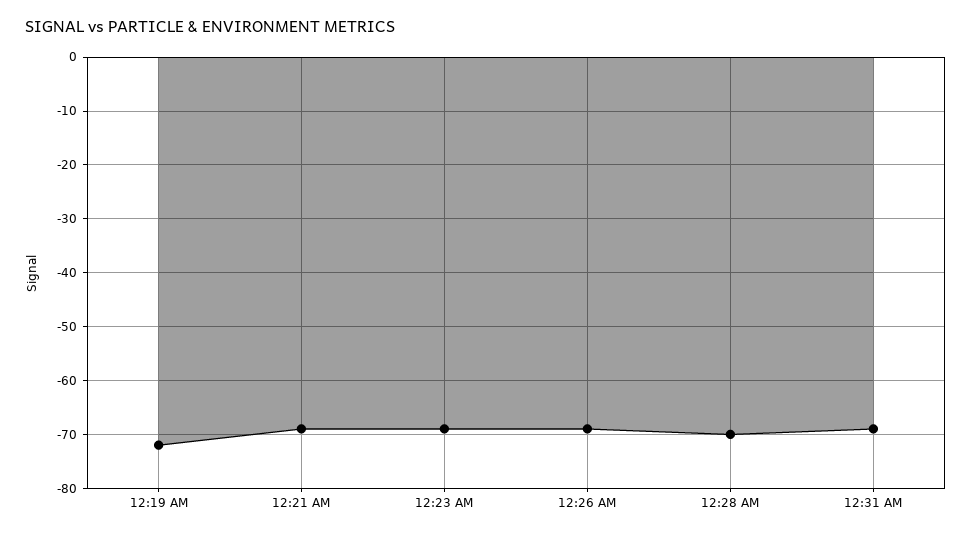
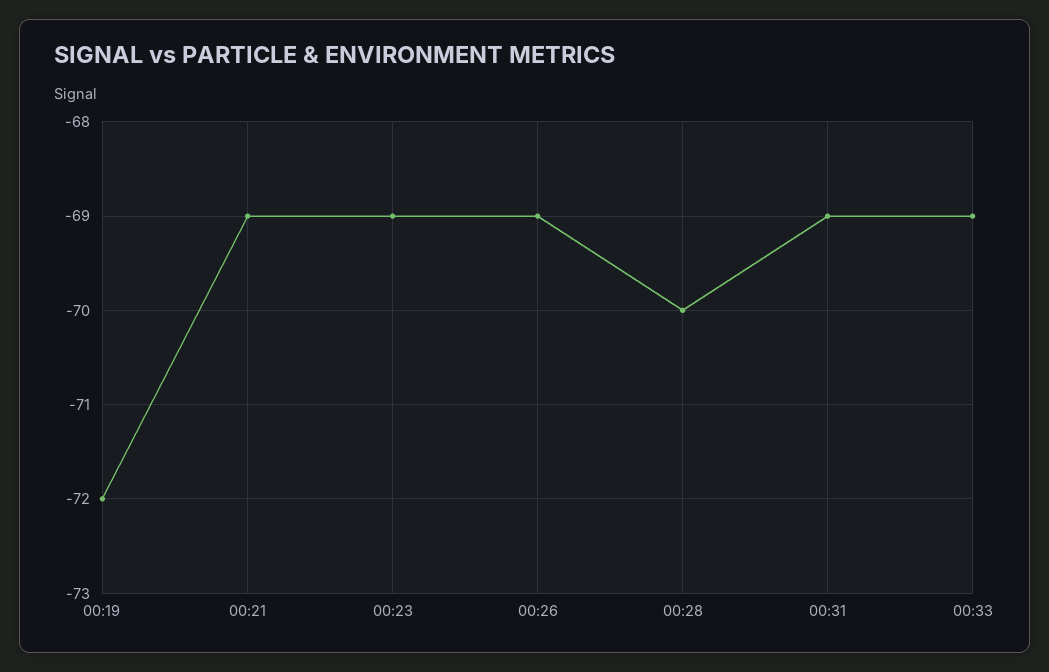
00:33: none -> -69

